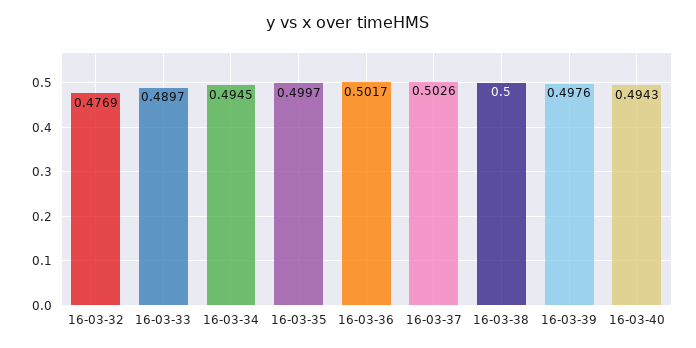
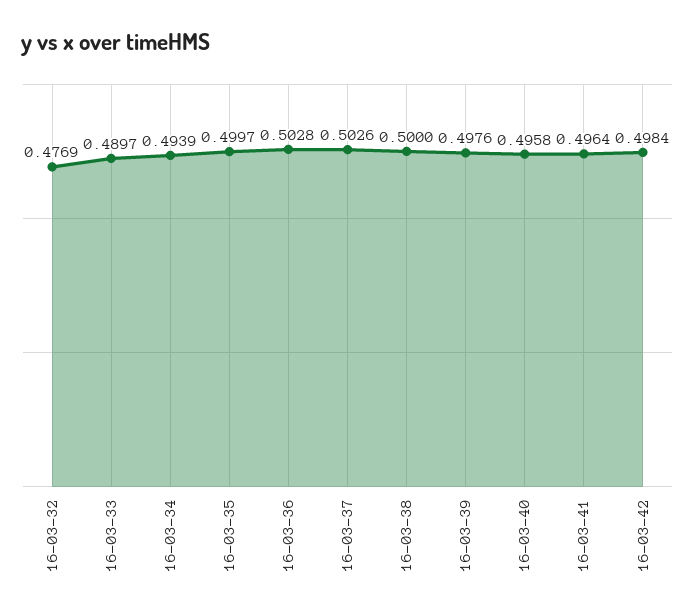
16-03-34: 0.4945 -> 0.4939
16-03-36: 0.5017 -> 0.5028
16-03-40: 0.4943 -> 0.4958
16-03-41: none -> 0.4964
16-03-42: none -> 0.4984

